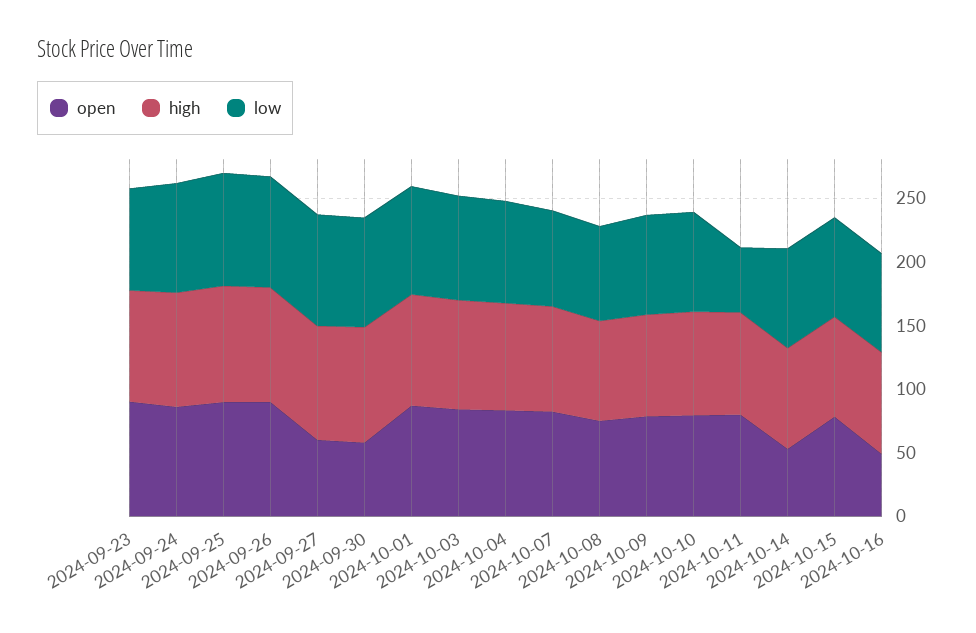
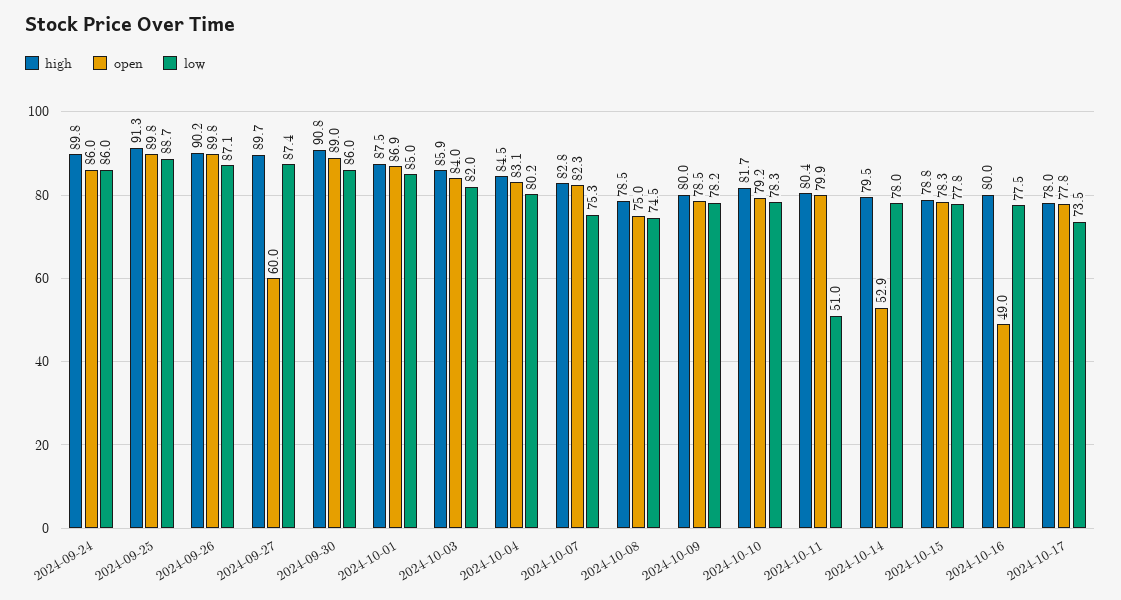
open, 2024-09-23: 90 -> none
high, 2024-09-23: 90 -> none
low, 2024-09-23: 80 -> none
open, 2024-09-30: 60 -> 89
high, 2024-10-17: none -> 78
open, 2024-10-17: none -> 77.8
low, 2024-10-17: none -> 73.5

